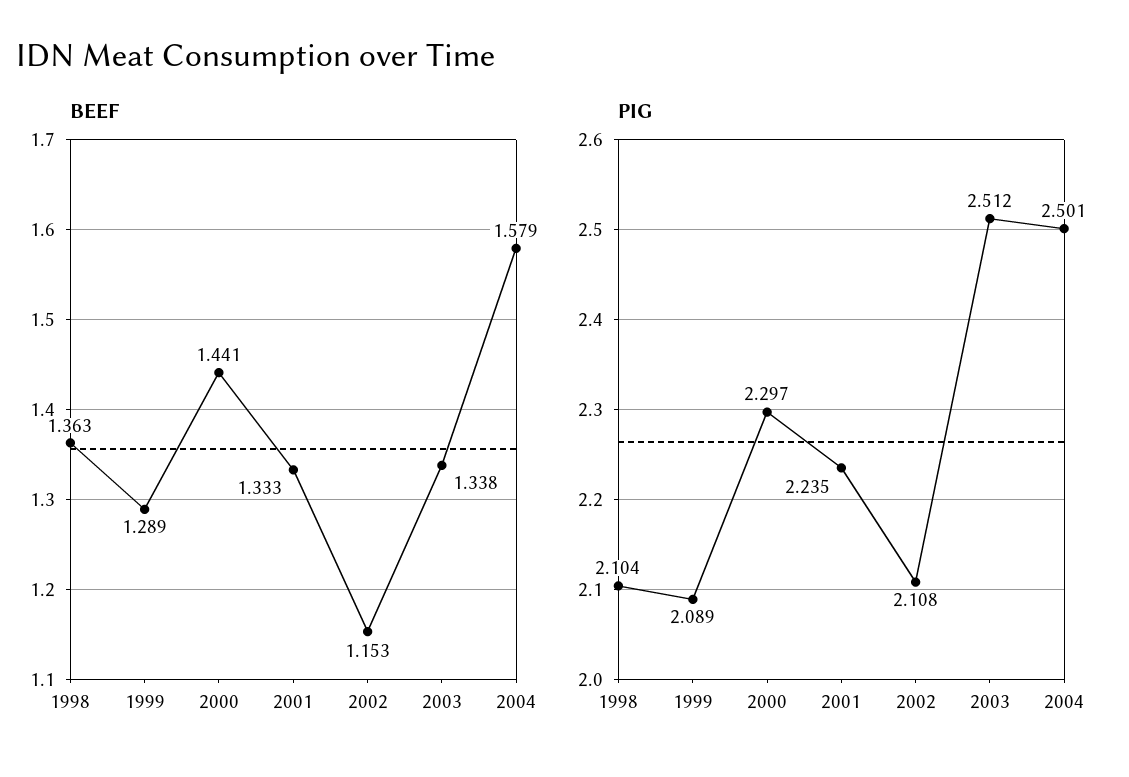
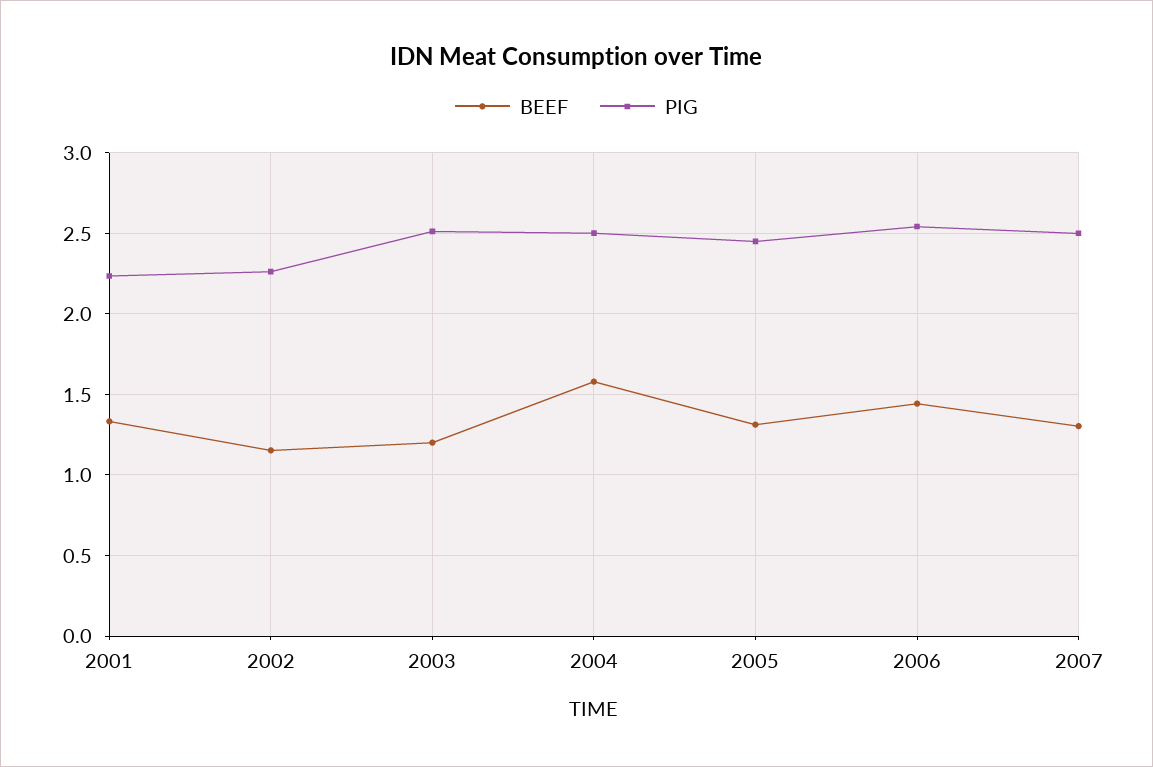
BEEF, 1998: 1.363 -> none
BEEF, 1999: 1.289 -> none
BEEF, 2000: 1.441 -> none
BEEF, 2003: 1.338 -> 1.2
PIG, 1998: 2.104 -> none
PIG, 1999: 2.089 -> none
PIG, 2000: 2.297 -> none
PIG, 2002: 2.108 -> 2.25
BEEF, 2005: none -> 1.3
PIG, 2005: none -> 2.45
BEEF, 2006: none -> 1.45
PIG, 2006: none -> 2.55
BEEF, 2007: none -> 1.3
PIG, 2007: none -> 2.5

